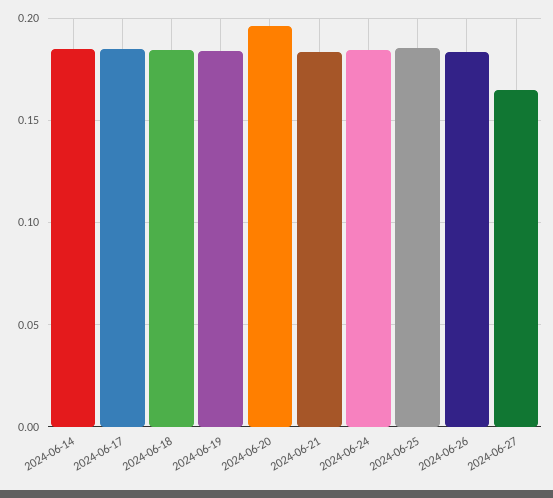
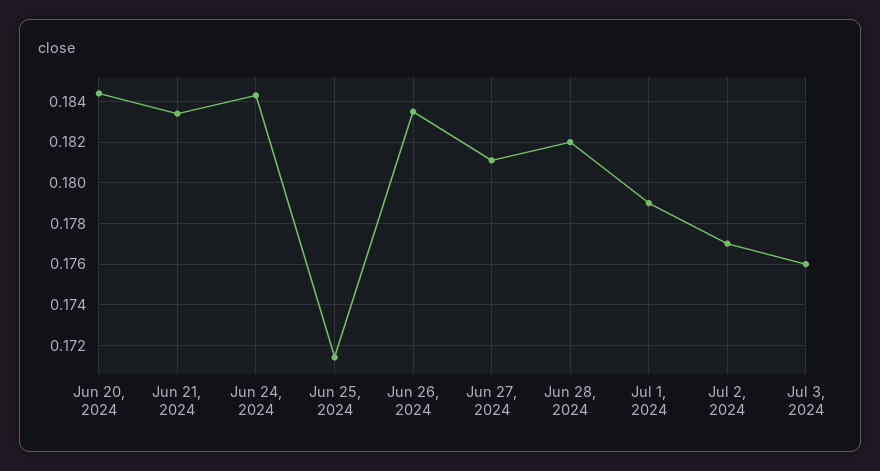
2024-06-14: 0.185 -> none
2024-06-17: 0.185 -> none
2024-06-18: 0.185 -> none
2024-06-19: 0.185 -> none
2024-06-20: 0.195 -> 0.1845
2024-06-25: 0.185 -> 0.1715
2024-06-27: 0.165 -> 0.181
Jun 28, 2024: none -> 0.182
Jul 1, 2024: none -> 0.179
Jul 2, 2024: none -> 0.177
Jul 3, 2024: none -> 0.176

